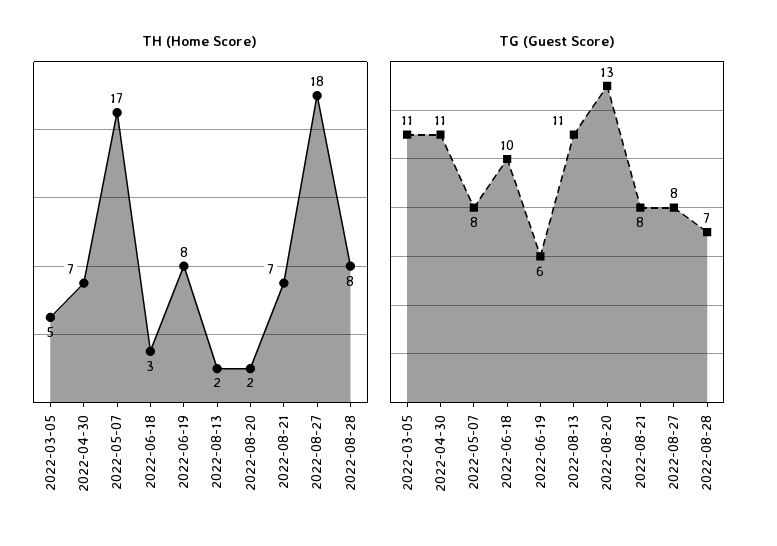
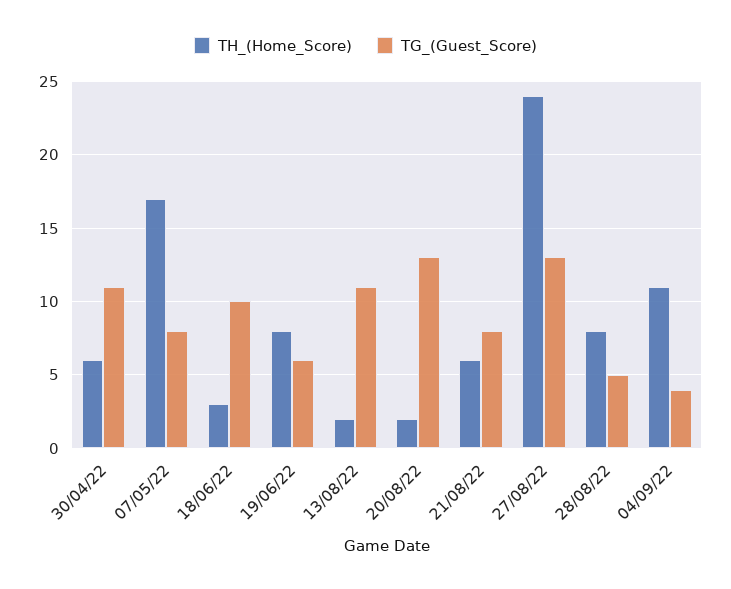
TH (Home Score), 2022-03-05: 5 -> none
TH (Home Score), 2022-04-30: 7 -> 6
TH (Home Score), 2022-08-21: 7 -> 6
TH (Home Score), 2022-08-27: 18 -> 24
TG (Guest Score), 2022-03-05: 11 -> none
TG (Guest Score), 2022-08-27: 8 -> 13
TG (Guest Score), 2022-08-28: 7 -> 5
TH (Home Score), 04/09/22: none -> 11
TG (Guest Score), 04/09/22: none -> 4

